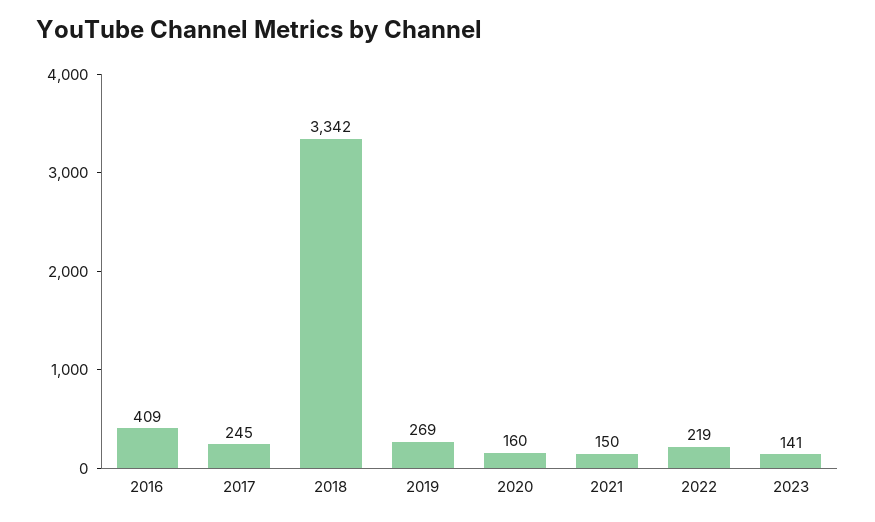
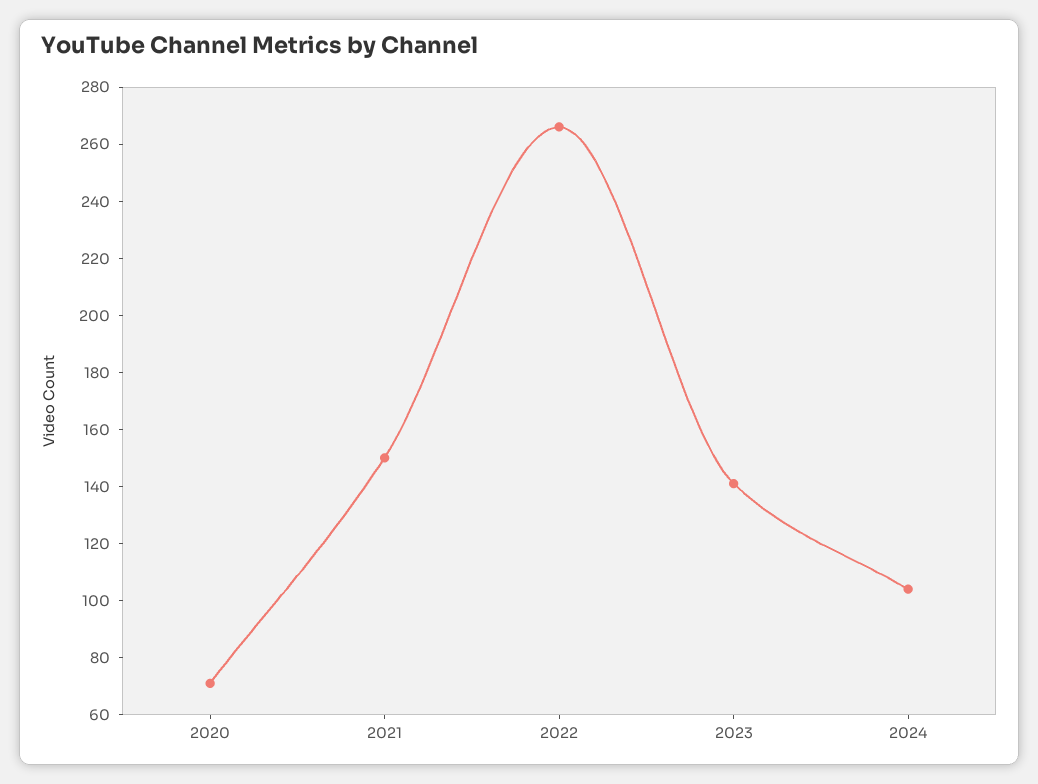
2016: 409 -> none
2017: 245 -> none
2018: 3342 -> none
2019: 269 -> none
2020: 160 -> 70
2022: 219 -> 265
2024: none -> 105

